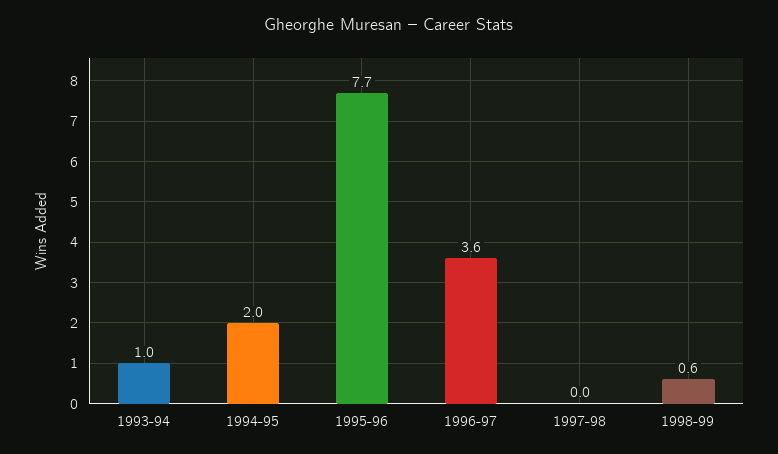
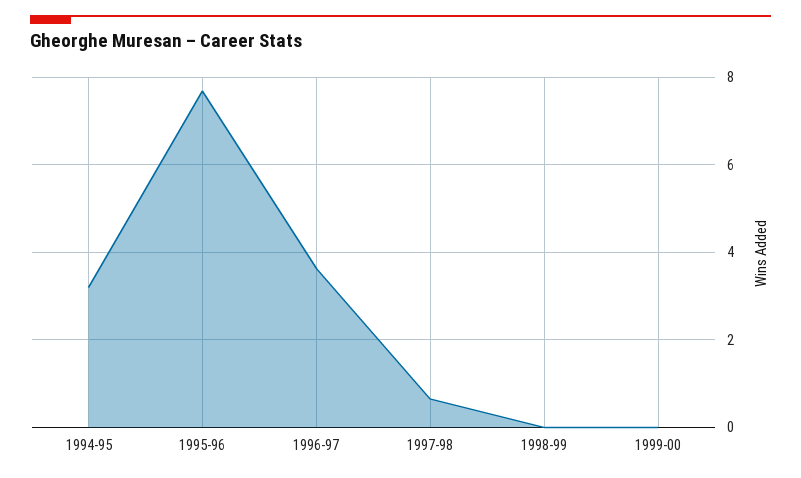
1993-94: 1 -> none
1994-95: 2 -> 3.2
1997-98: 0 -> 0.6
1998-99: 0.6 -> 0
1999-00: none -> 0

